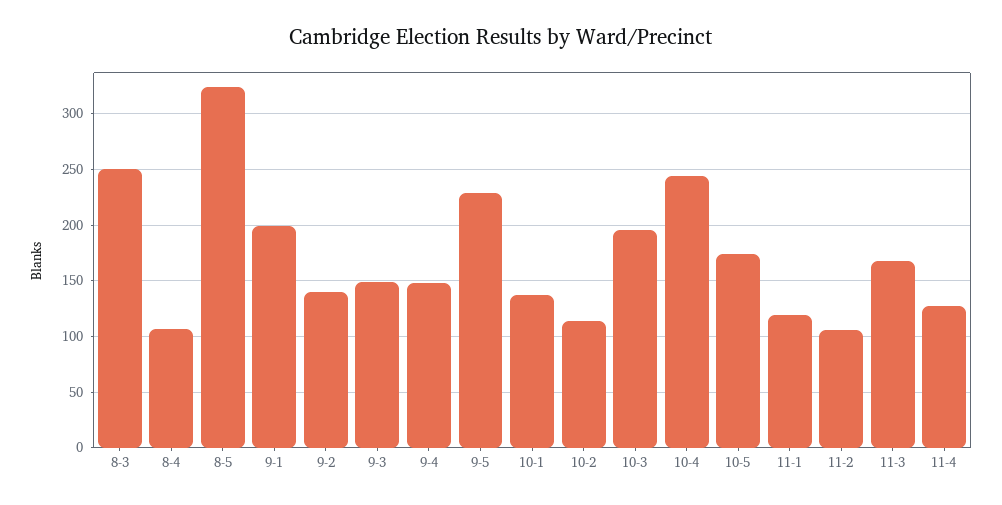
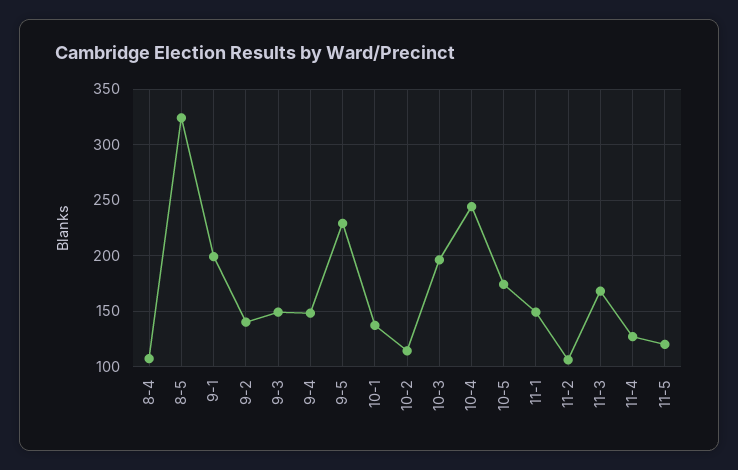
8-3: 250 -> none
11-1: 120 -> 150
11-5: none -> 120

